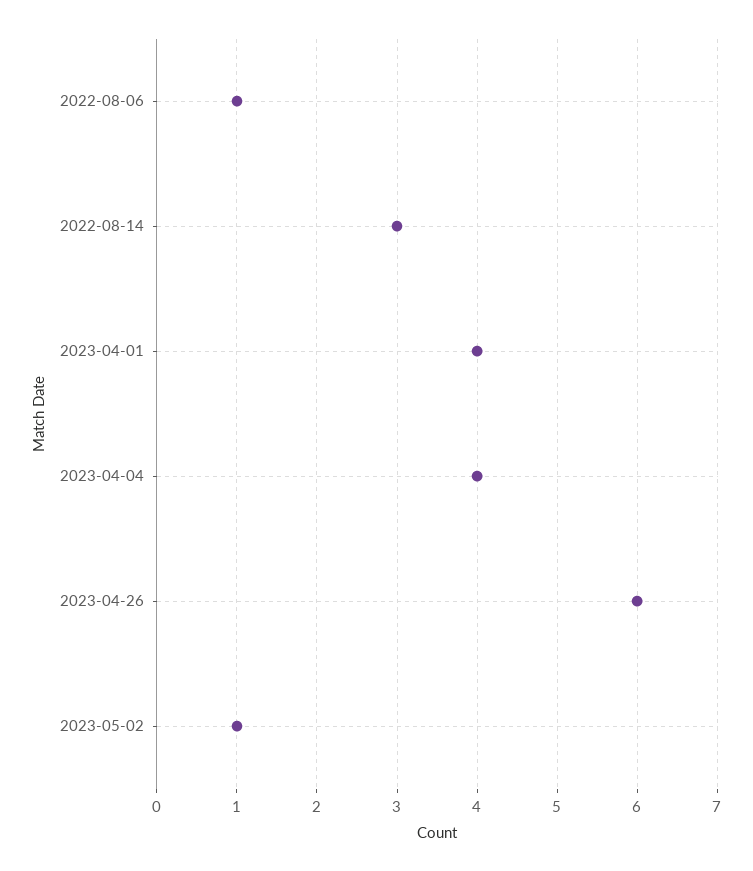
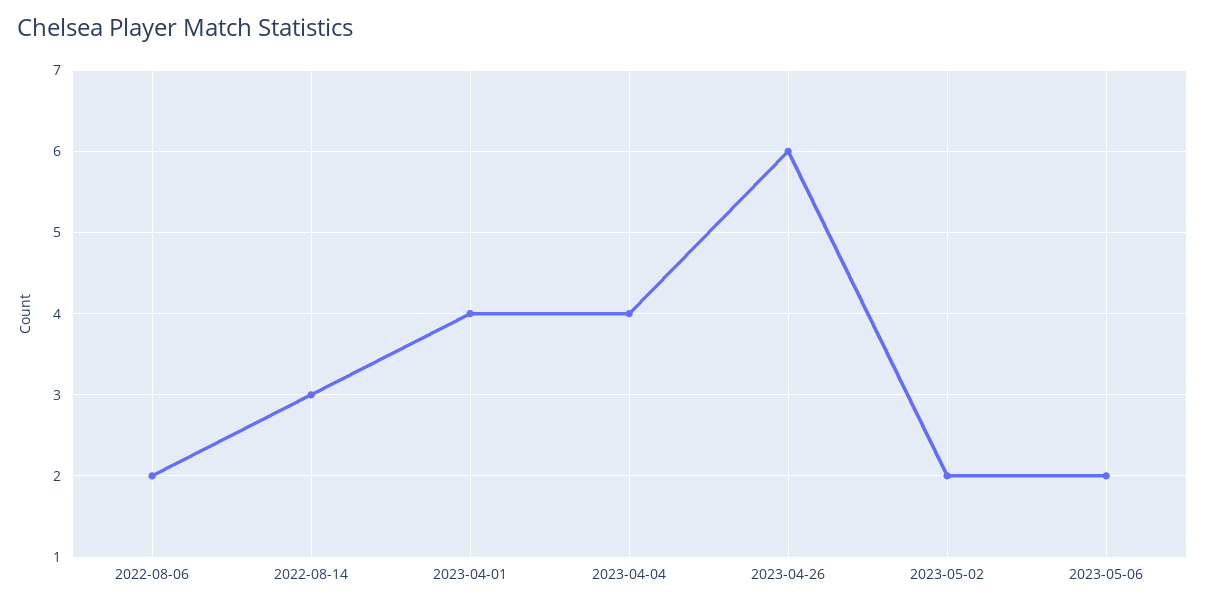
2022-08-06: 1 -> 2
2023-05-02: 1 -> 2
2023-05-06: none -> 2

